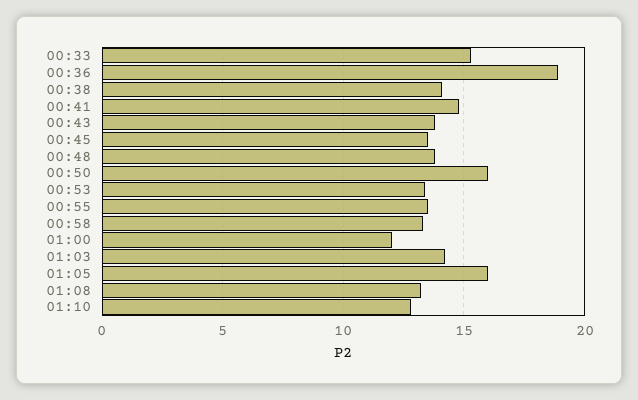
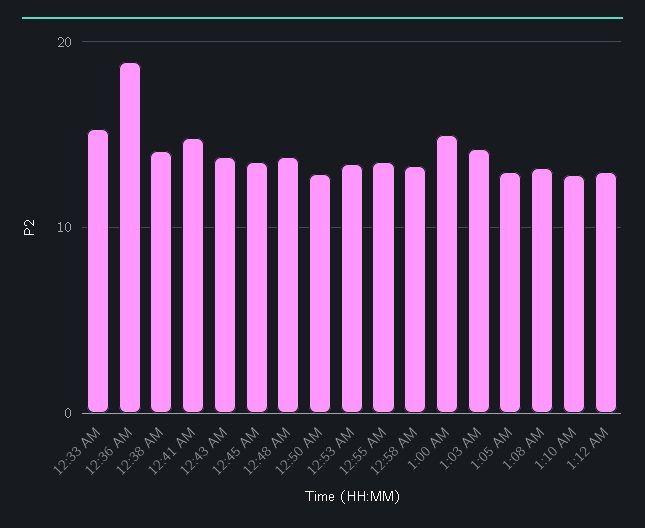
00:50: 16 -> 13
01:00: 12 -> 15
01:05: 16 -> 13
1:12 AM: none -> 13

